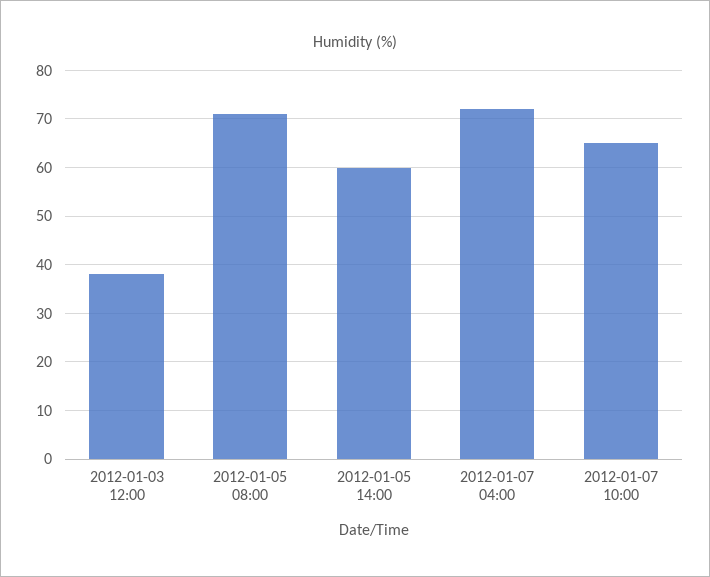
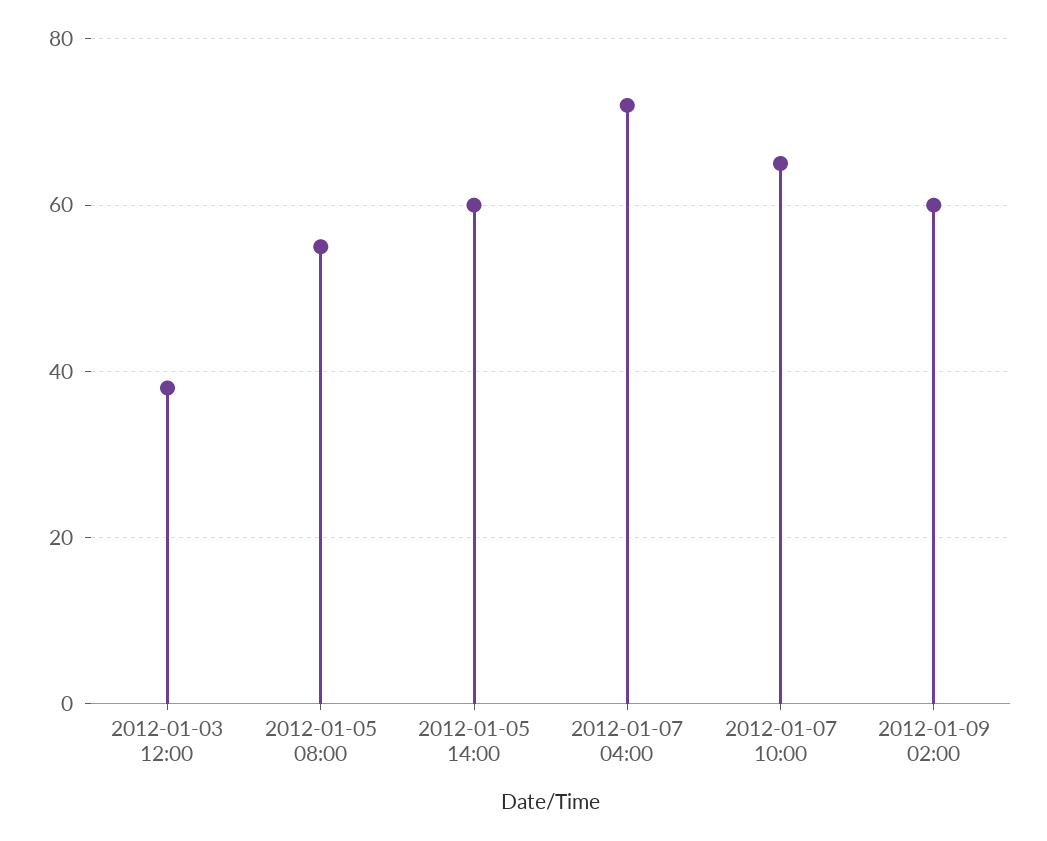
2012-01-05 08:00: 70 -> 55
2012-01-09 02:00: none -> 60

